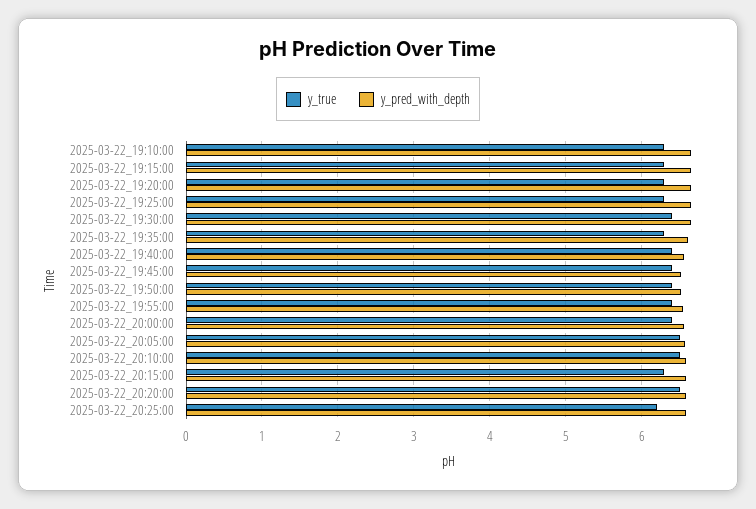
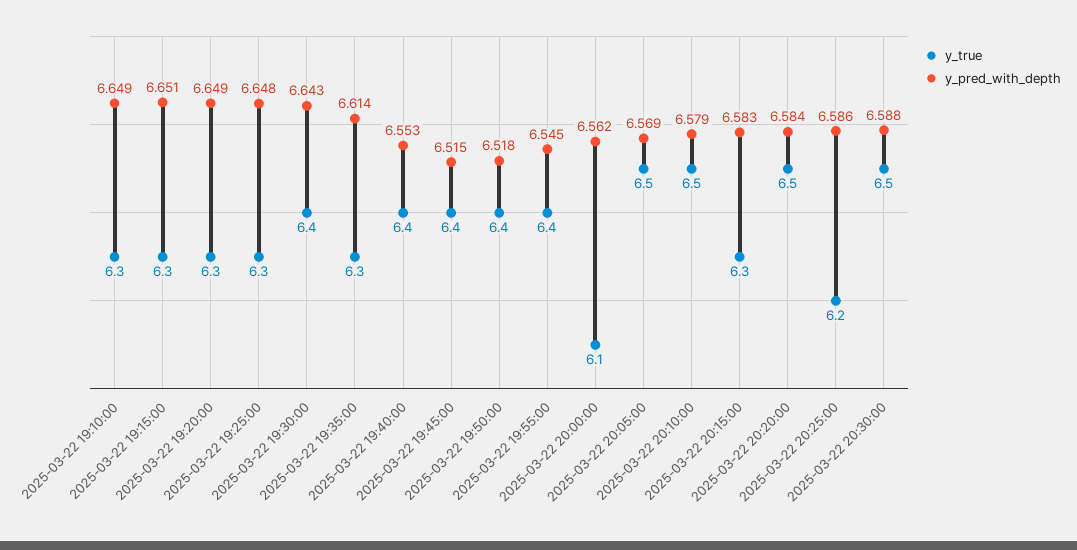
y_true, 2025-03-22_20:00:00: 6.4 -> 6.1
y_true, 2025-03-22 20:30:00: none -> 6.5
y_pred_with_depth, 2025-03-22 20:30:00: none -> 6.588

